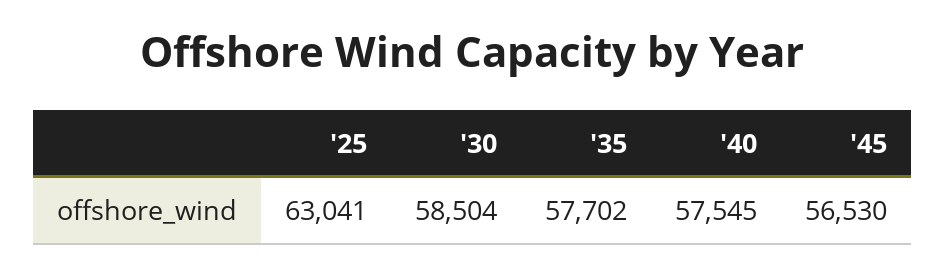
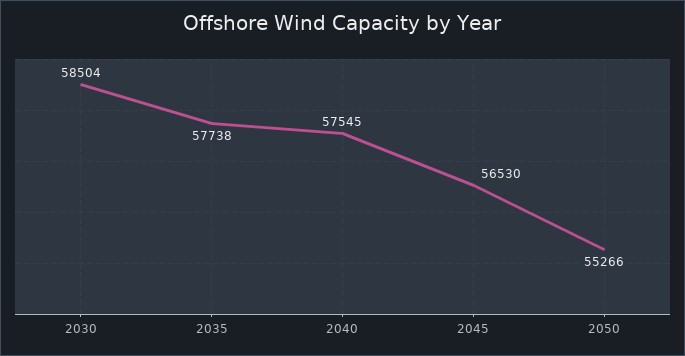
'25: 63041 -> none
'35: 57702 -> 57738
2050: none -> 55266

